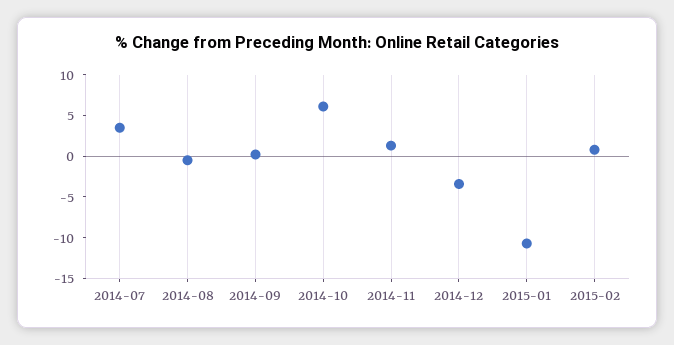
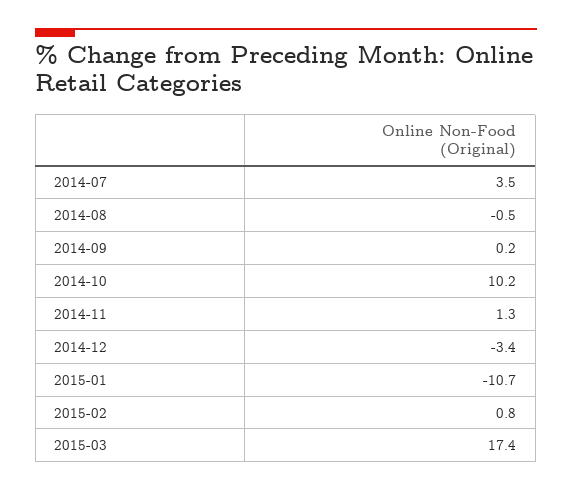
2014-10: 6 -> 10.2
2015-03: none -> 17.4

